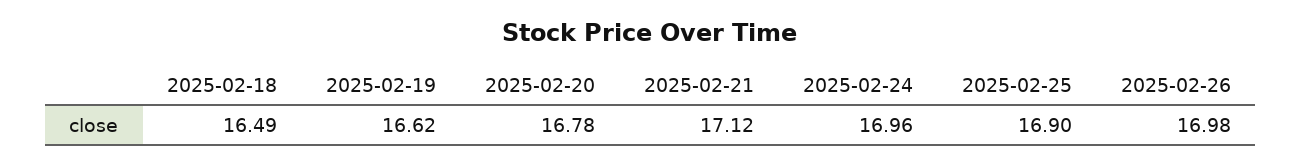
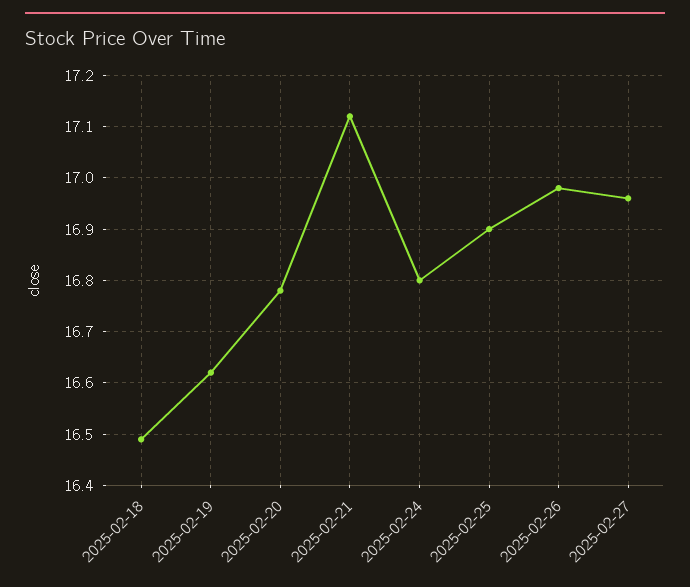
2025-02-24: 16.96 -> 16.8
2025-02-27: none -> 16.95

